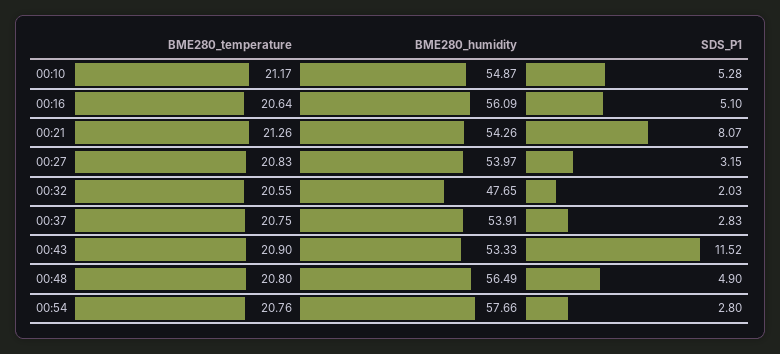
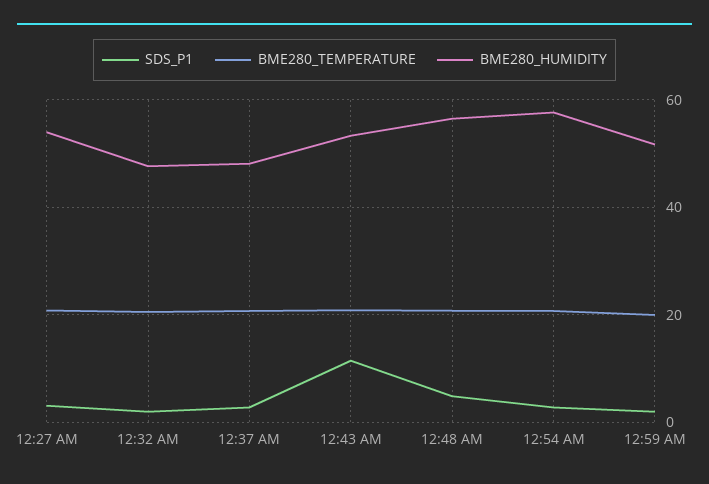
BME280_temperature, 00:10: 21.17 -> none
BME280_humidity, 00:10: 54.87 -> none
SDS_P1, 00:10: 5.28 -> none
BME280_temperature, 00:16: 20.64 -> none
BME280_humidity, 00:16: 56.09 -> none
SDS_P1, 00:16: 5.1 -> none
BME280_temperature, 00:21: 21.26 -> none
BME280_humidity, 00:21: 54.26 -> none
SDS_P1, 00:21: 8.07 -> none
BME280_humidity, 00:37: 53.91 -> 48
SDS_P1, 12:59 AM: none -> 2
BME280_temperature, 12:59 AM: none -> 20
BME280_humidity, 12:59 AM: none -> 52

